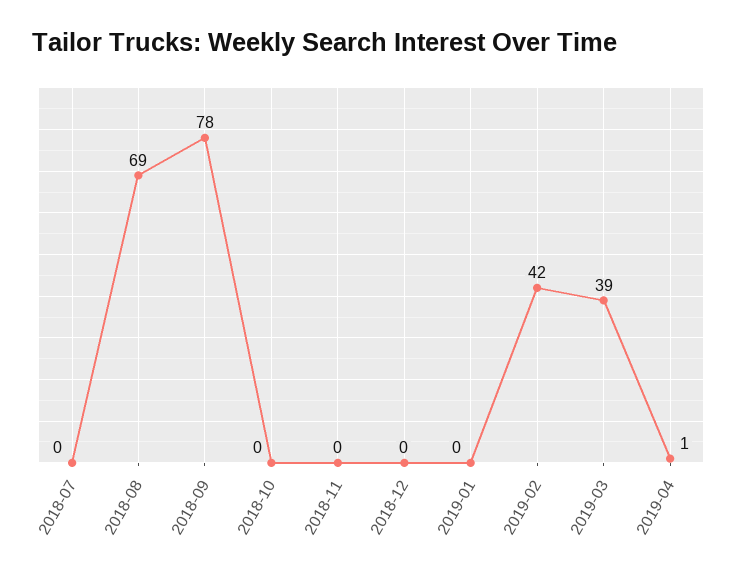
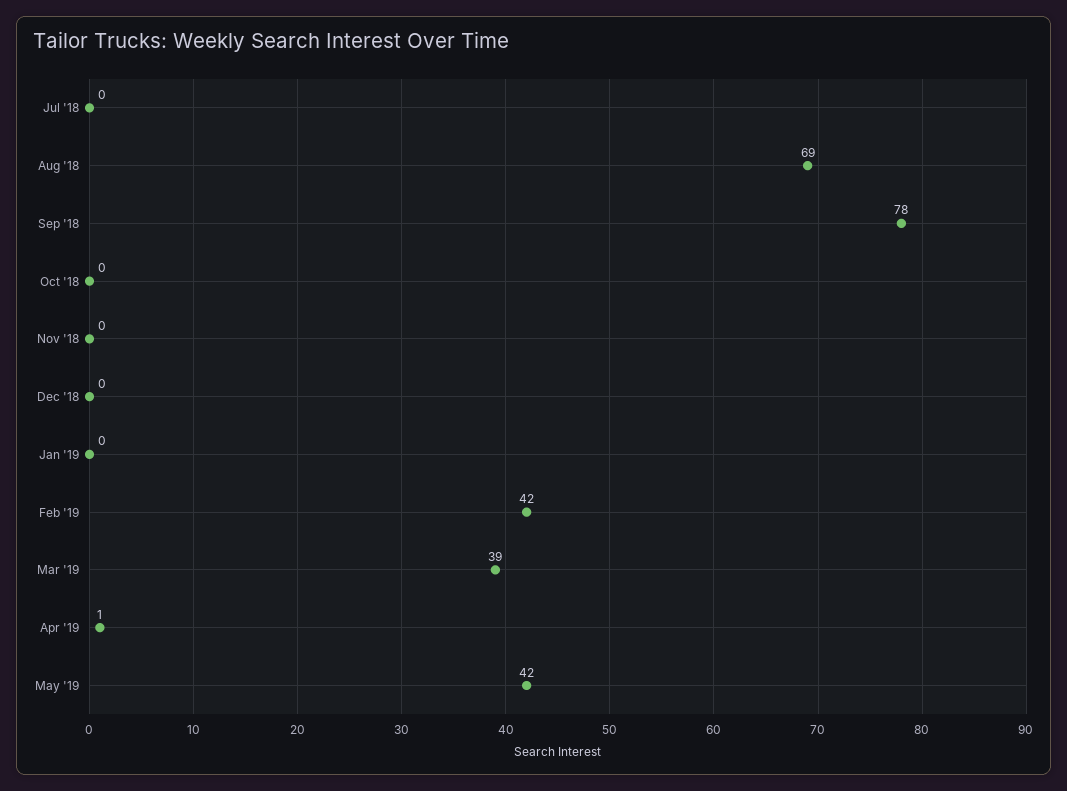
May '19: none -> 42

